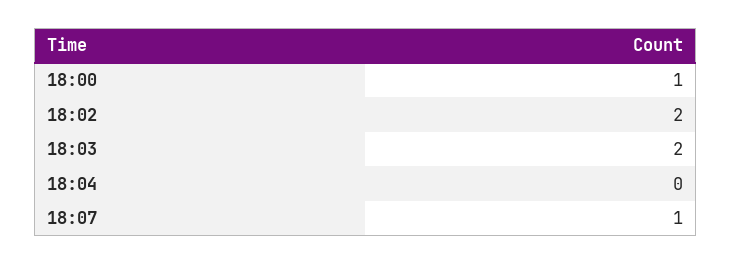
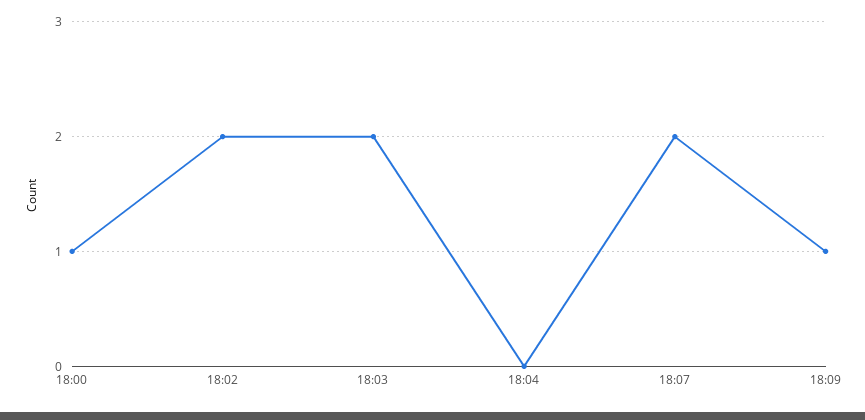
18:07: 1 -> 2
18:09: none -> 1

